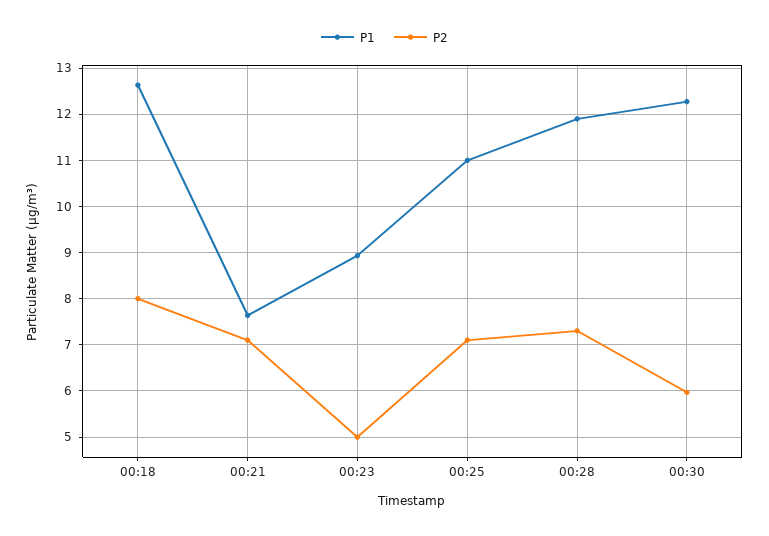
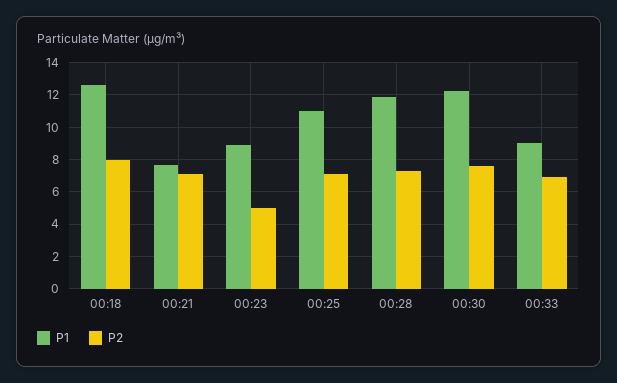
P2, 00:30: 6 -> 7.5
P1, 00:33: none -> 9
P2, 00:33: none -> 7

